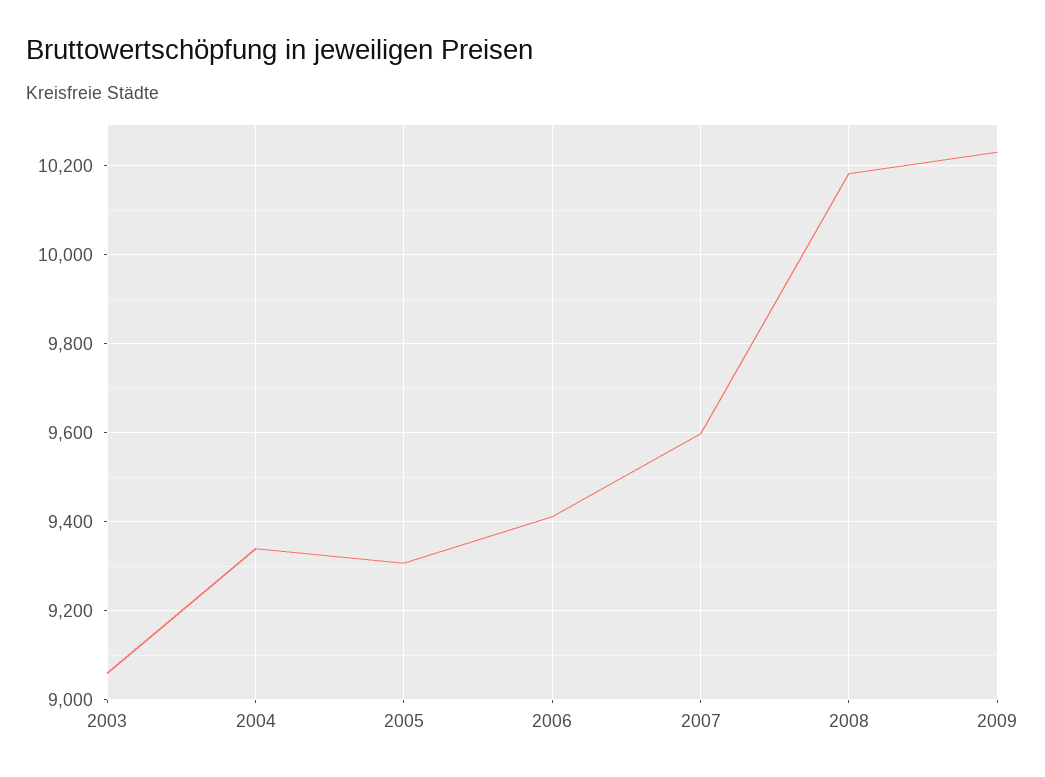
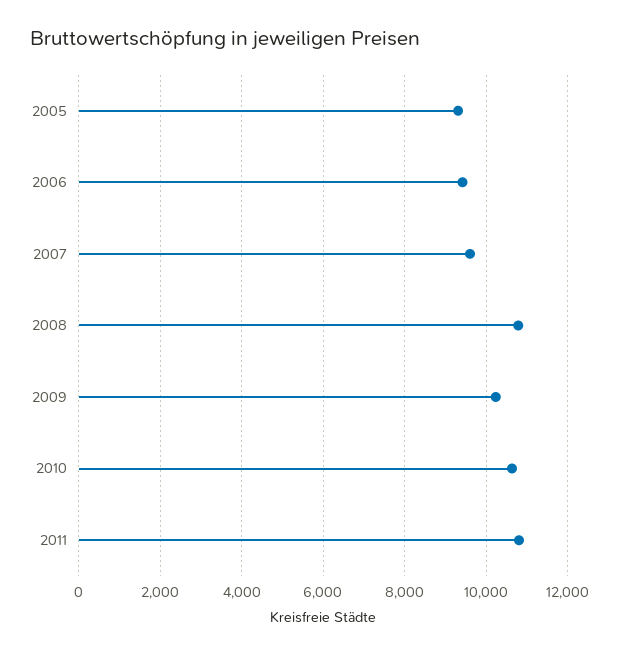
2003: 9060 -> none
2004: 9340 -> none
2008: 10180 -> 10800
2010: none -> 10600
2011: none -> 10800

